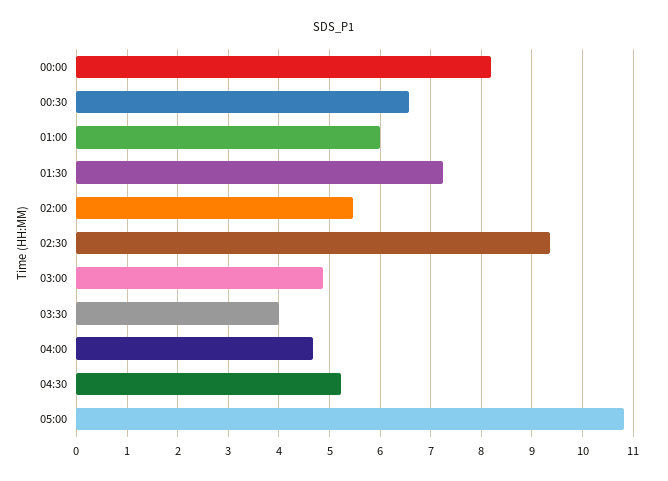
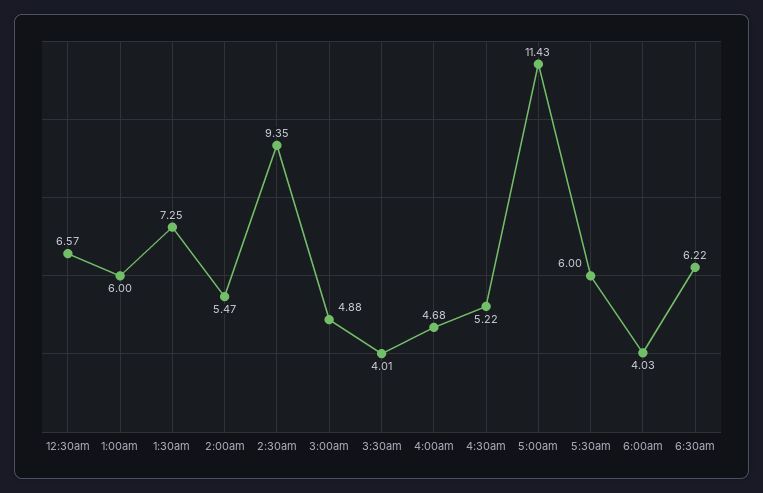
00:00: 8.2 -> none
05:00: 10.8 -> 11.43
5:30am: none -> 6
6:00am: none -> 4.03
6:30am: none -> 6.22

